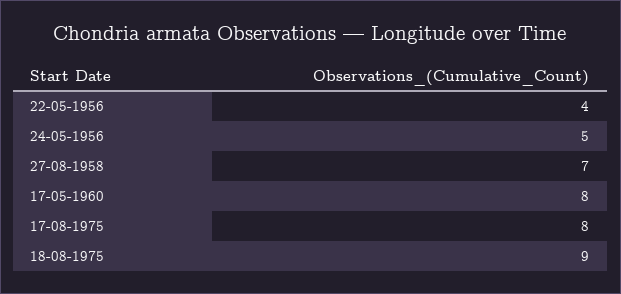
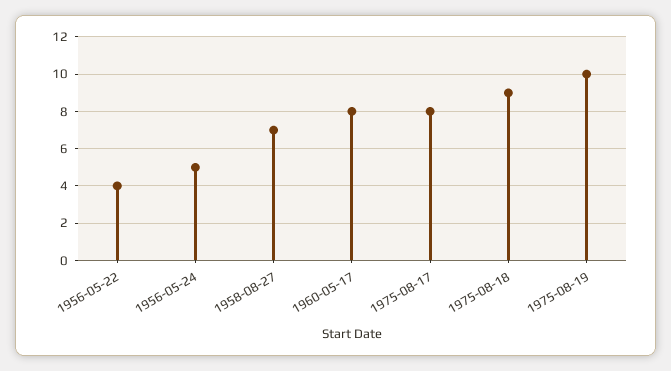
1975-08-19: none -> 10

